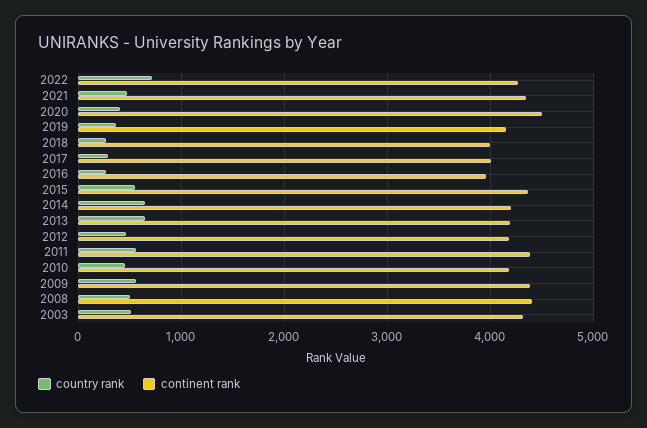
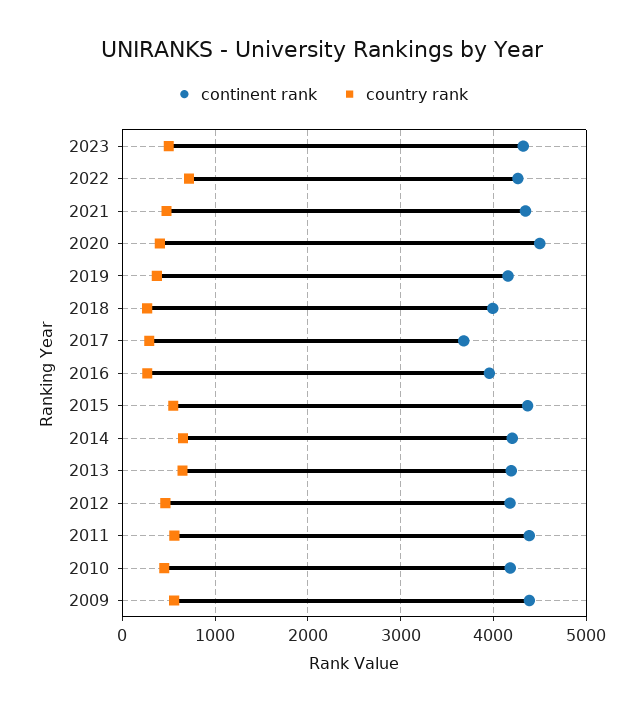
continent rank, 2017: 4000 -> 3700
country rank, 2008: 500 -> none
continent rank, 2008: 4400 -> none
country rank, 2003: 500 -> none
continent rank, 2003: 4300 -> none
continent rank, 2023: none -> 4300
country rank, 2023: none -> 500

